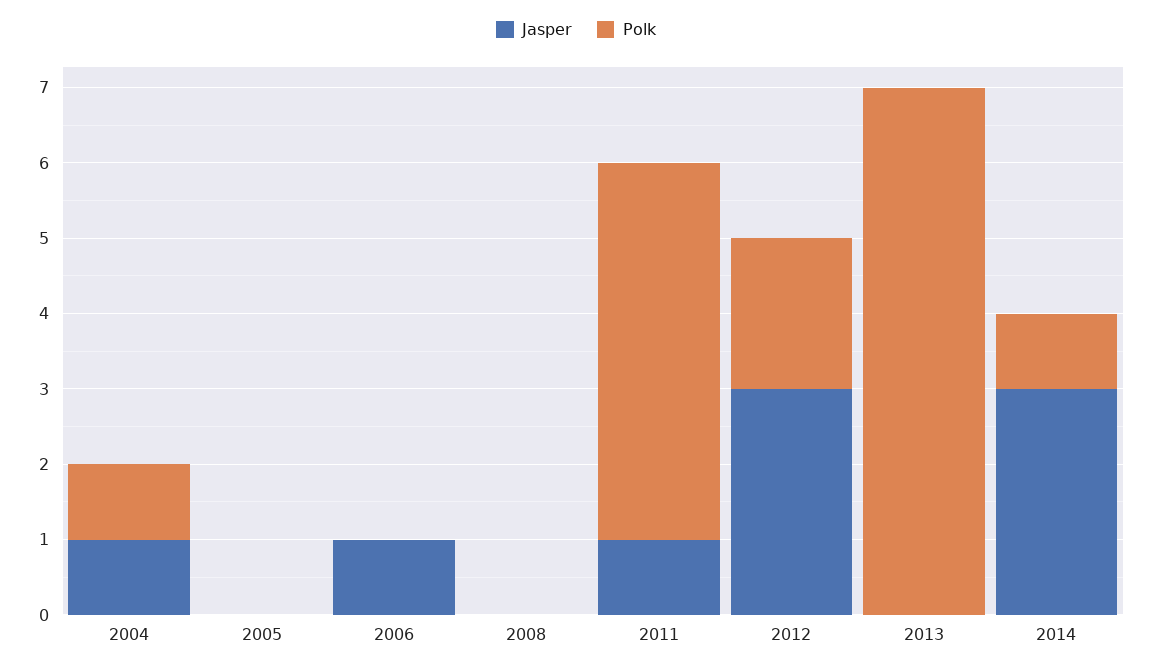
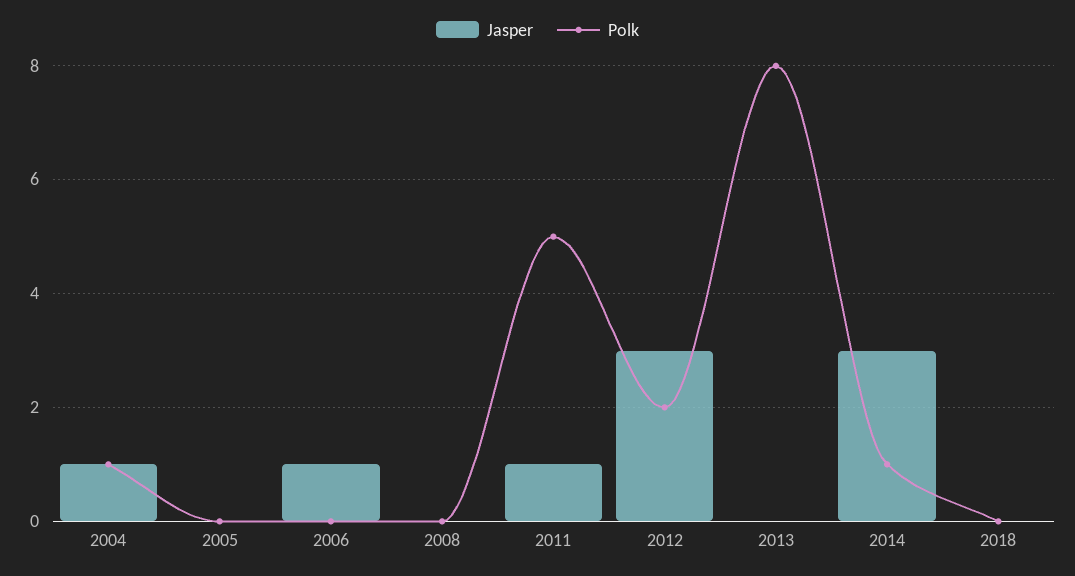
Polk, 2013: 7 -> 8
Jasper, 2018: none -> 0
Polk, 2018: none -> 0

